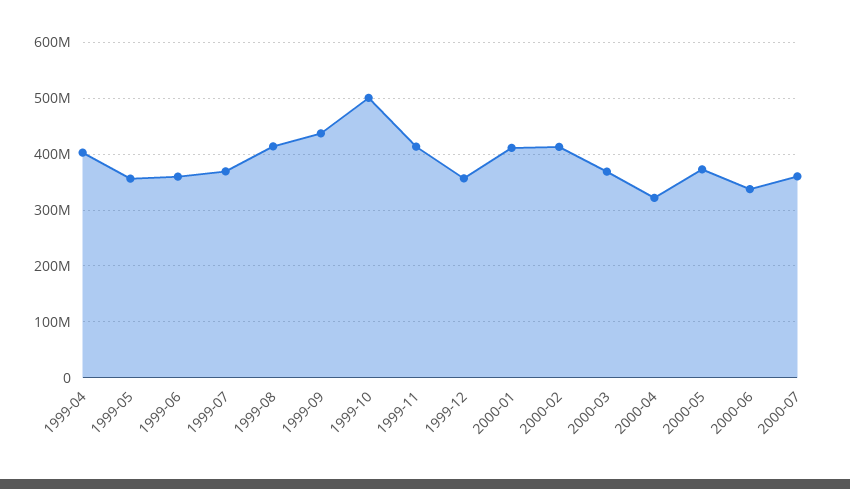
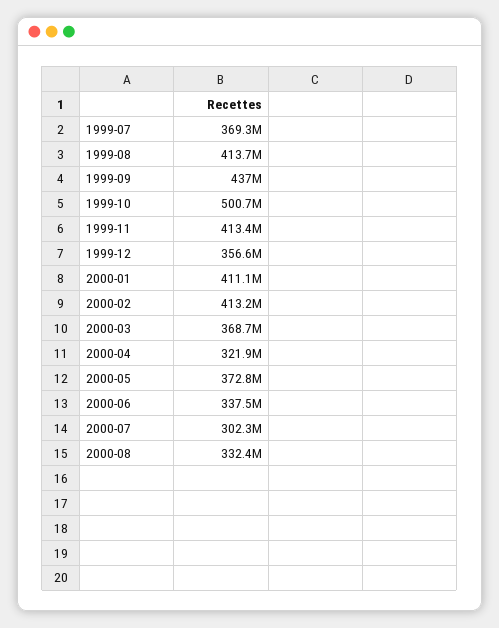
1999-04: 400000000 -> none
1999-05: 360000000 -> none
1999-06: 360000000 -> none
2000-07: 360000000 -> 302300000
2000-08: none -> 332400000

